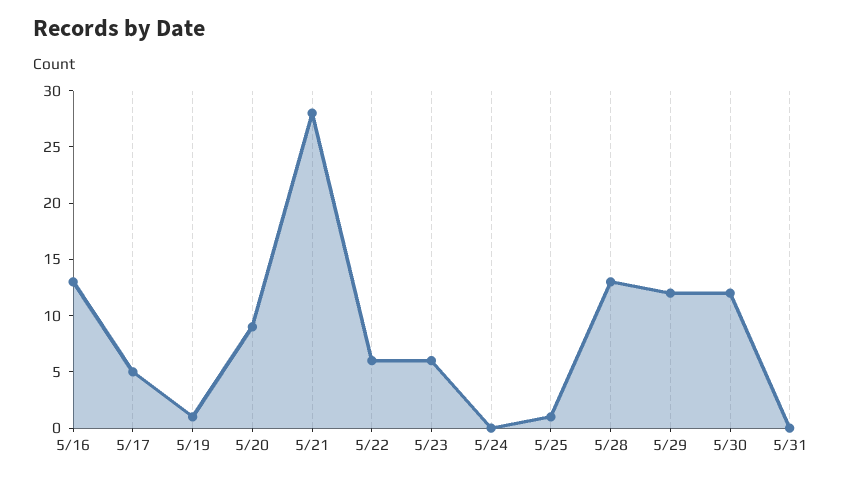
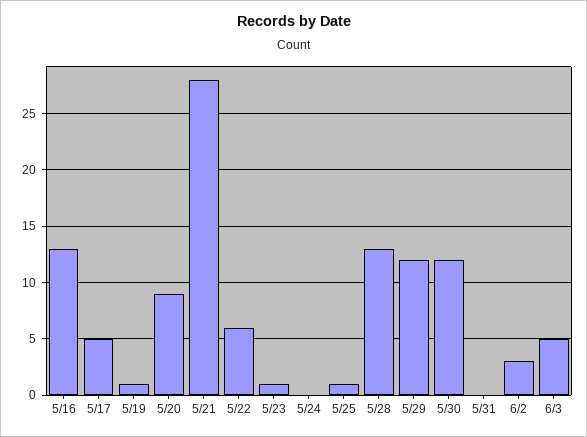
5/23: 6 -> 1
6/2: none -> 3
6/3: none -> 5

